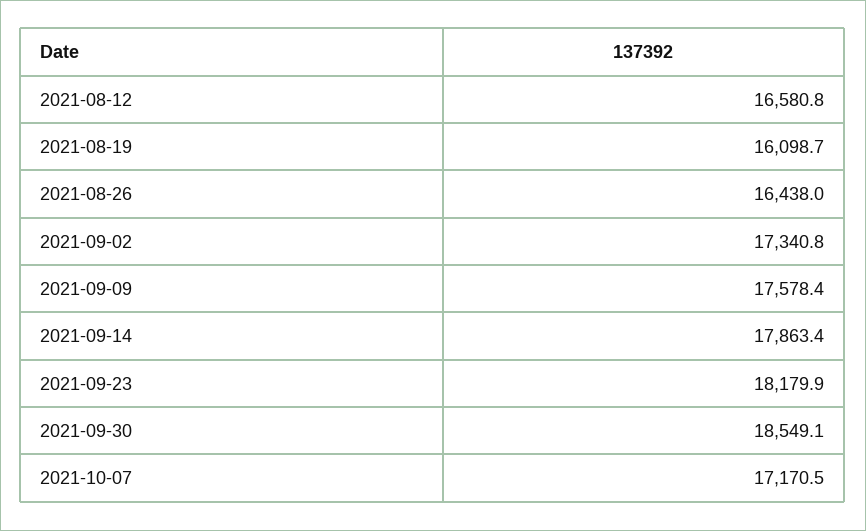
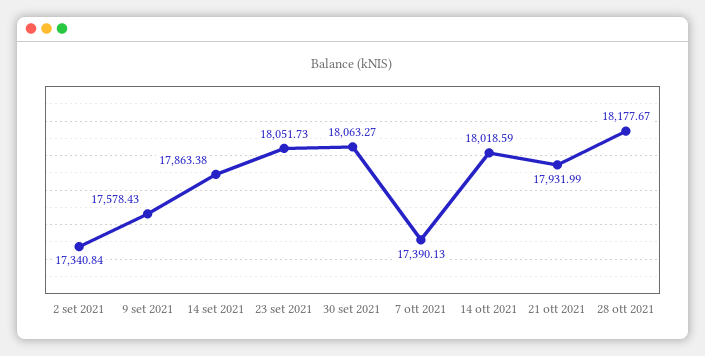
2021-08-12: 16580.8 -> none
2021-08-19: 16098.7 -> none
2021-08-26: 16438 -> none
2021-09-23: 18179.9 -> 18051.73
2021-09-30: 18549.1 -> 18063.27
2021-10-07: 17170.5 -> 17390.13
14 ott 2021: none -> 18018.59
21 ott 2021: none -> 17931.99
28 ott 2021: none -> 18177.67

